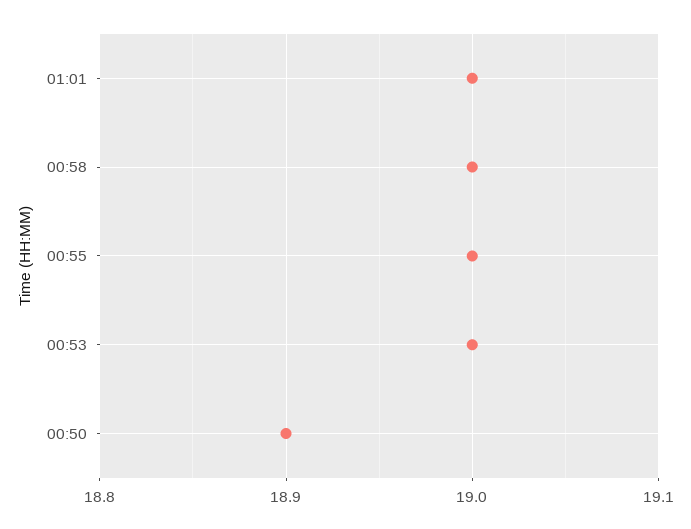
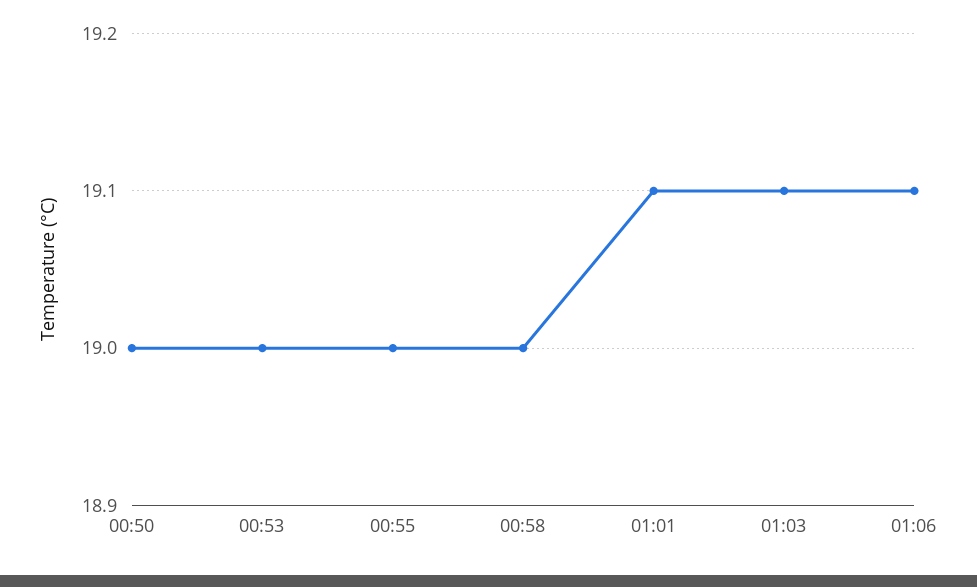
01:01: 19 -> 19.1
00:50: 18.9 -> 19
01:03: none -> 19.1
01:06: none -> 19.1

